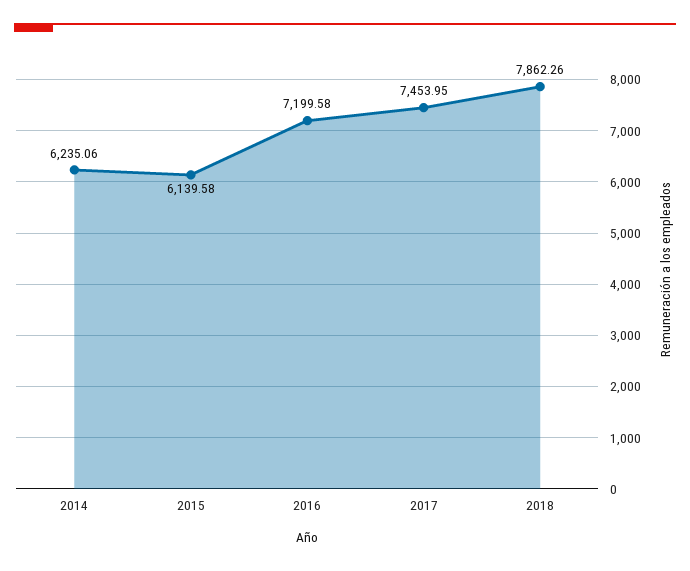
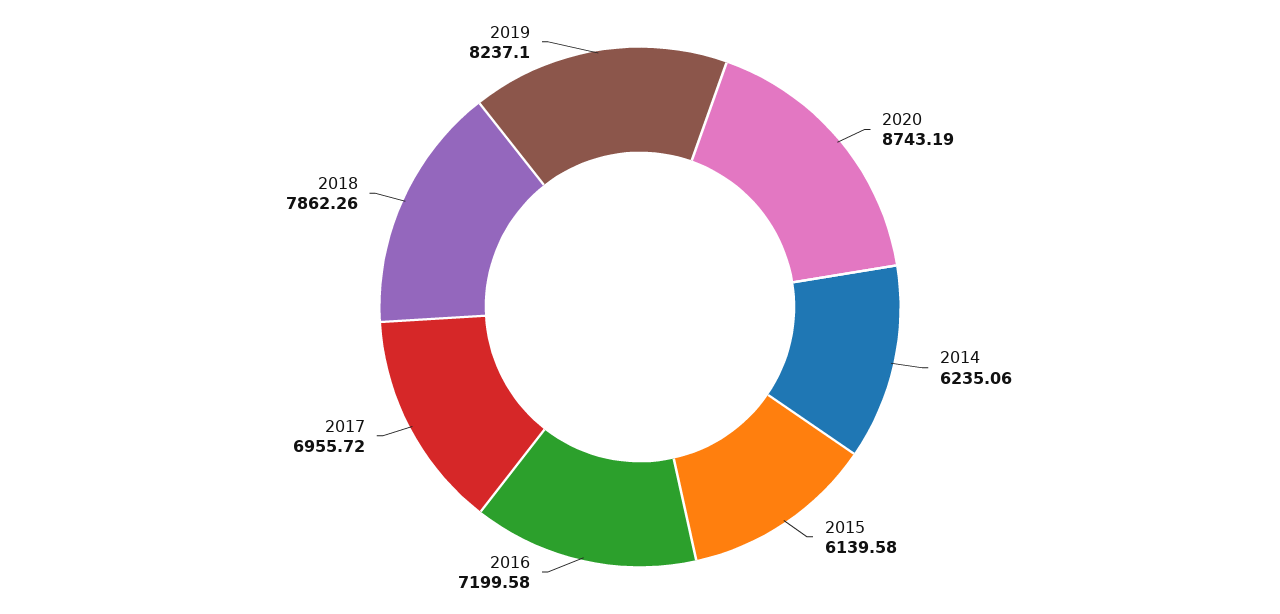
2017: 7453.95 -> 6955.72
2020: none -> 8743.19
2019: none -> 8237.1

